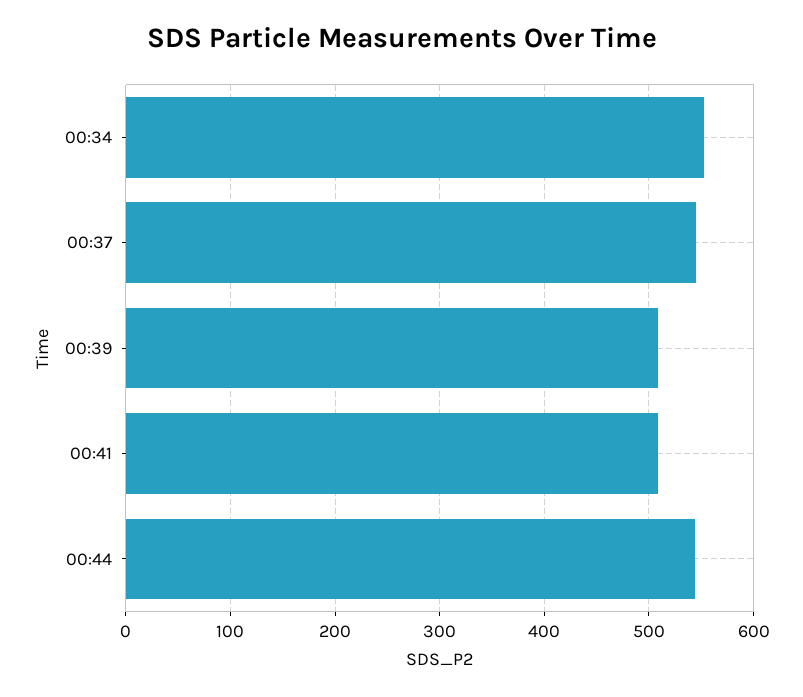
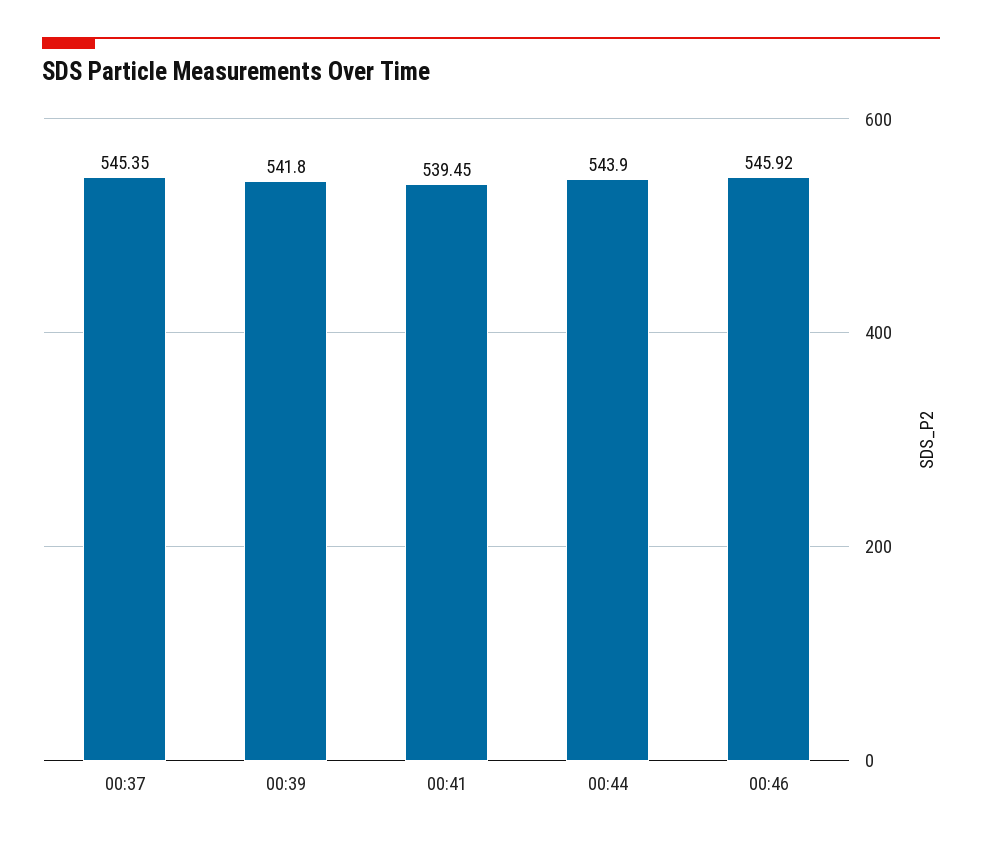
00:34: 550 -> none
00:39: 510 -> 541.8
00:41: 510 -> 539.45
00:46: none -> 545.92

